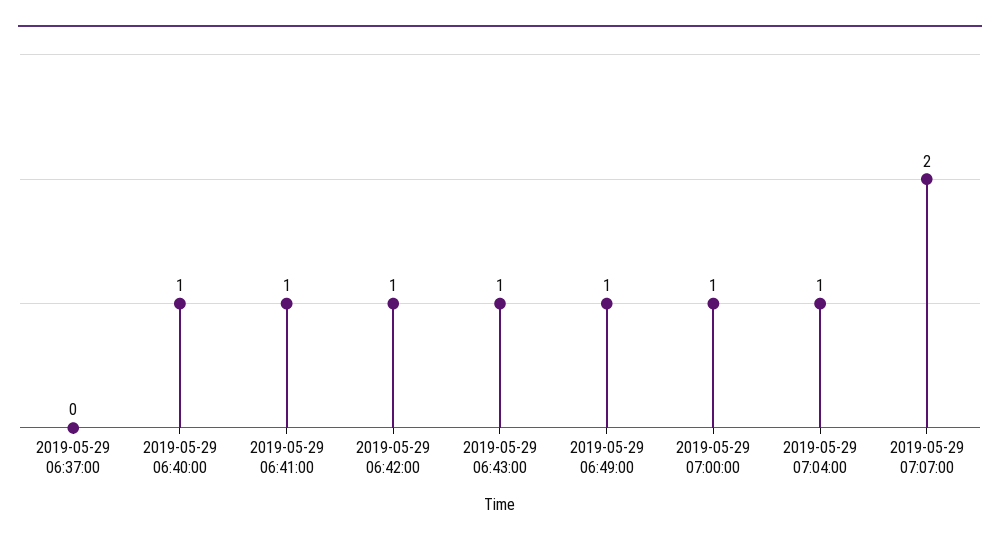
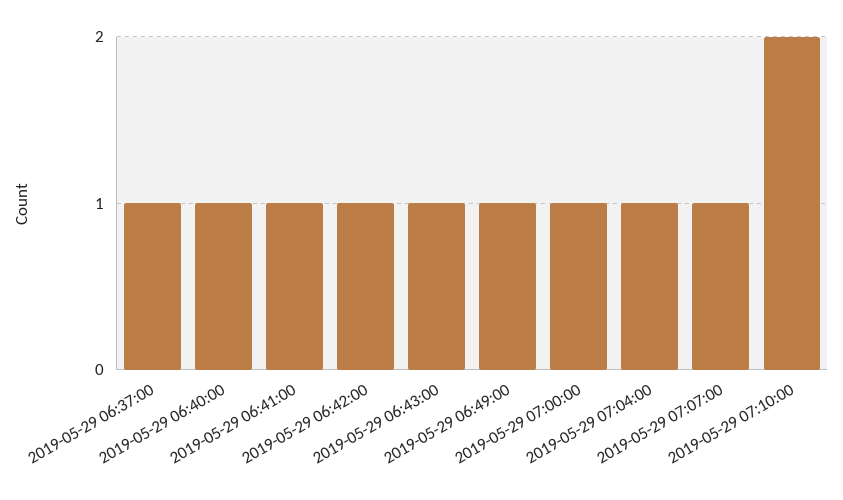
2019-05-29 06:37:00: 0 -> 1
2019-05-29 07:07:00: 2 -> 1
2019-05-29 07:10:00: none -> 2

